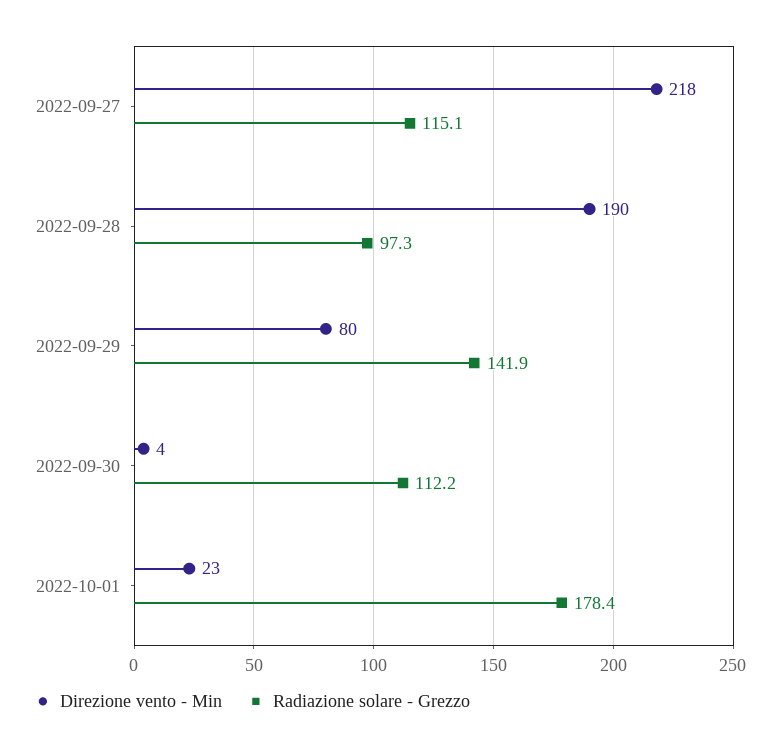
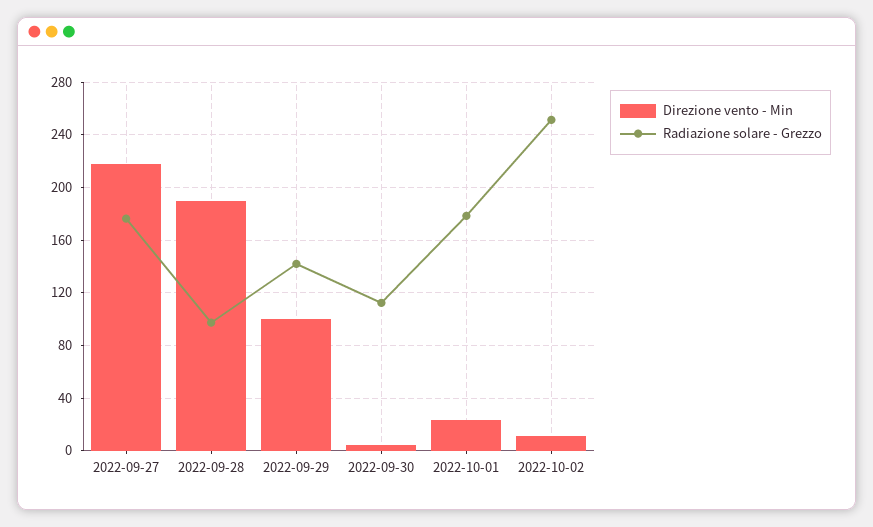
Radiazione solare - Grezzo, 2022-09-27: 115.1 -> 175
Direzione vento - Min, 2022-09-29: 80 -> 100
Direzione vento - Min, 2022-10-02: none -> 10
Radiazione solare - Grezzo, 2022-10-02: none -> 250

